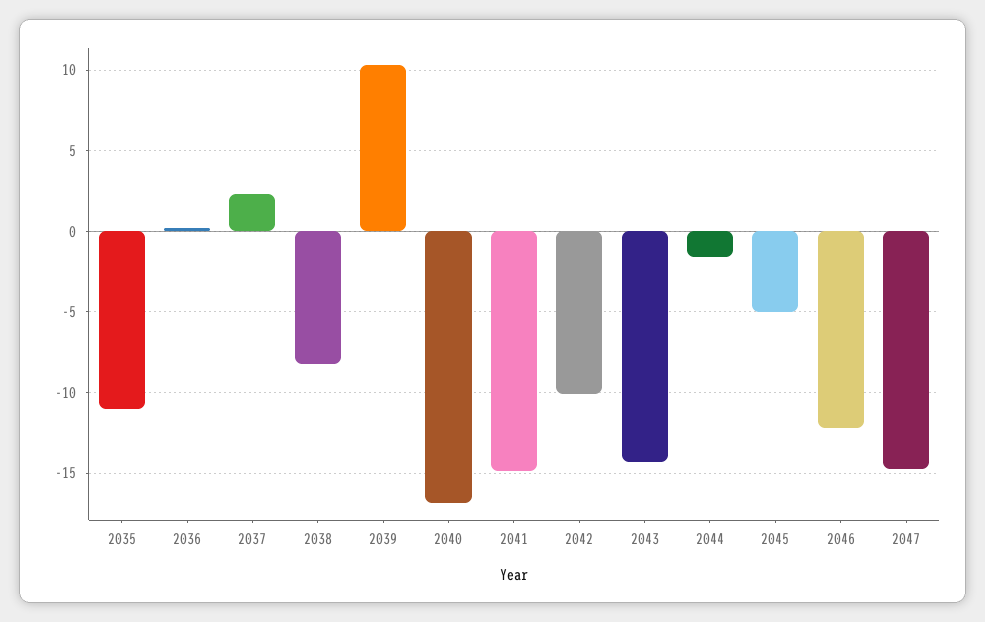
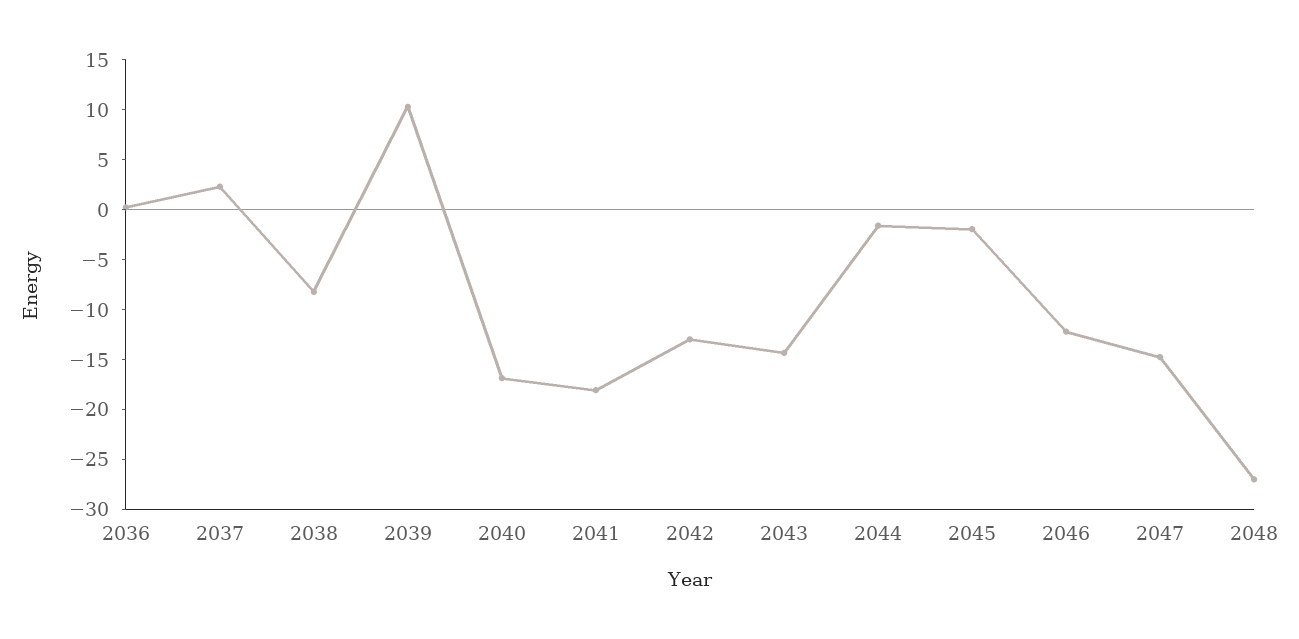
2035: -11 -> none
2041: -15 -> -18
2042: -10 -> -13
2045: -5 -> -2
2048: none -> -27

